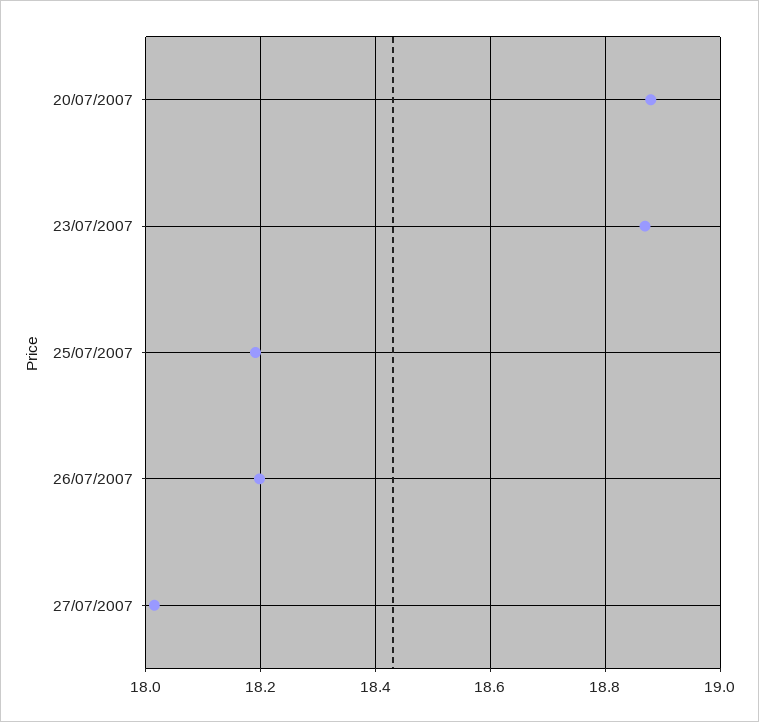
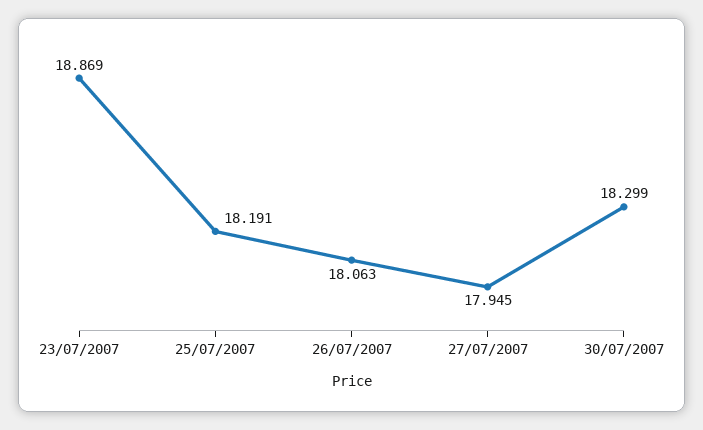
20/07/2007: 18.88 -> none
26/07/2007: 18.2 -> 18.063
27/07/2007: 18.02 -> 17.945
30/07/2007: none -> 18.299

